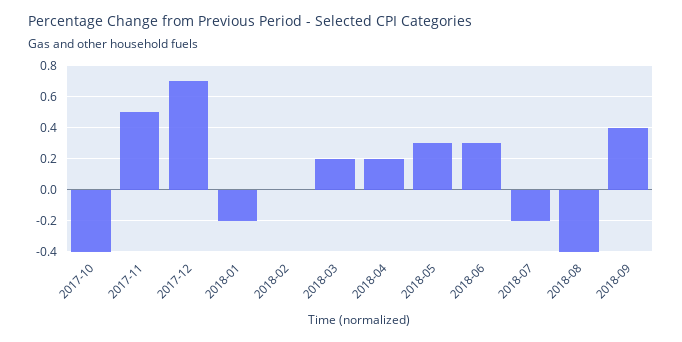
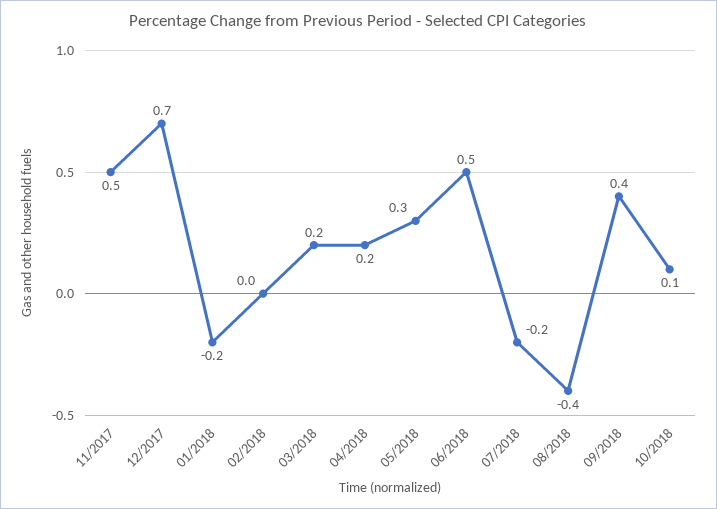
2017-10: -0.4 -> none
2018-06: 0.3 -> 0.5
10/2018: none -> 0.1

